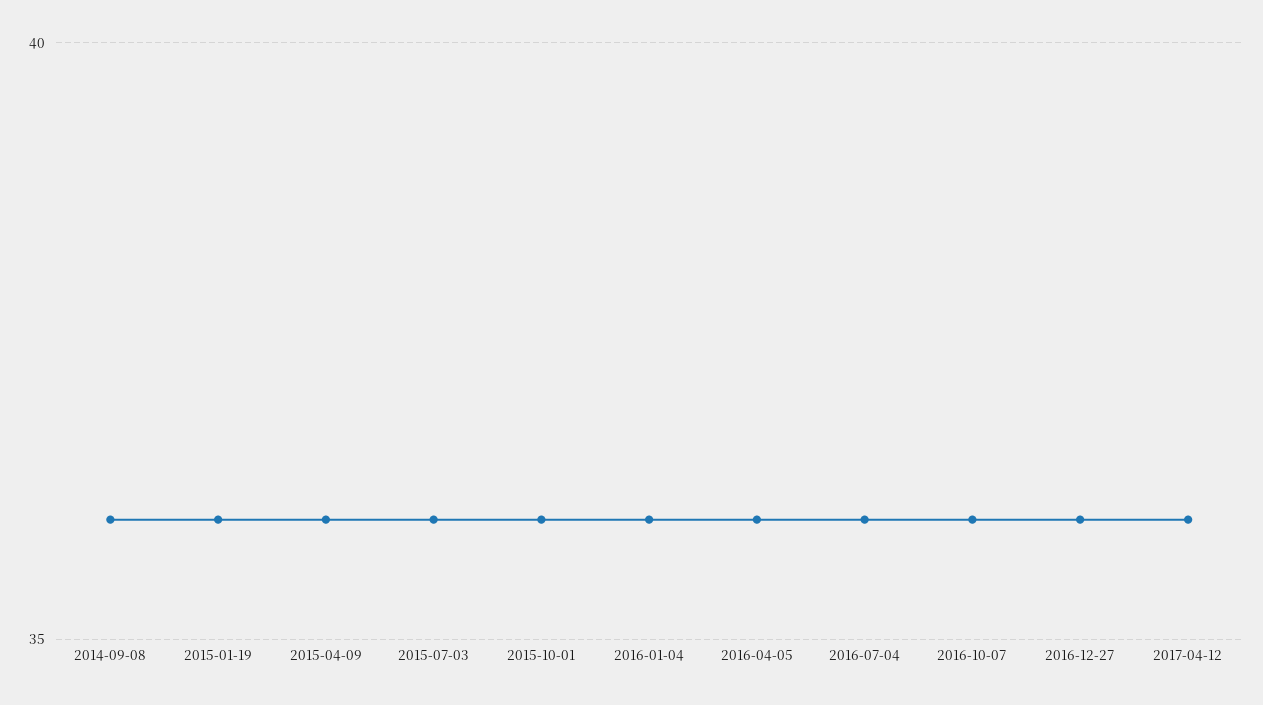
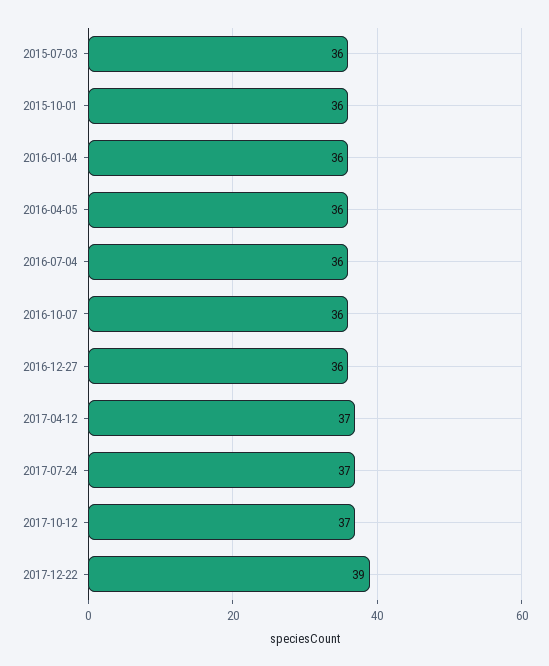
2014-09-08: 36 -> none
2015-01-19: 36 -> none
2015-04-09: 36 -> none
2017-04-12: 36 -> 37
2017-07-24: none -> 37
2017-10-12: none -> 37
2017-12-22: none -> 39

